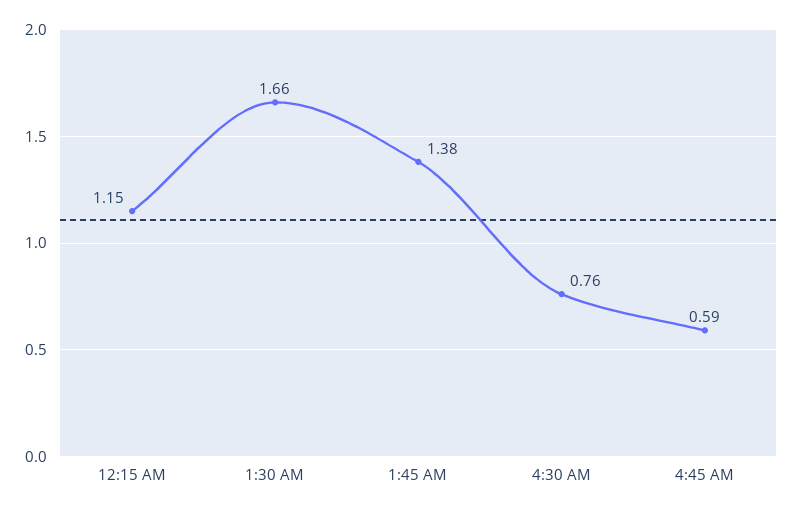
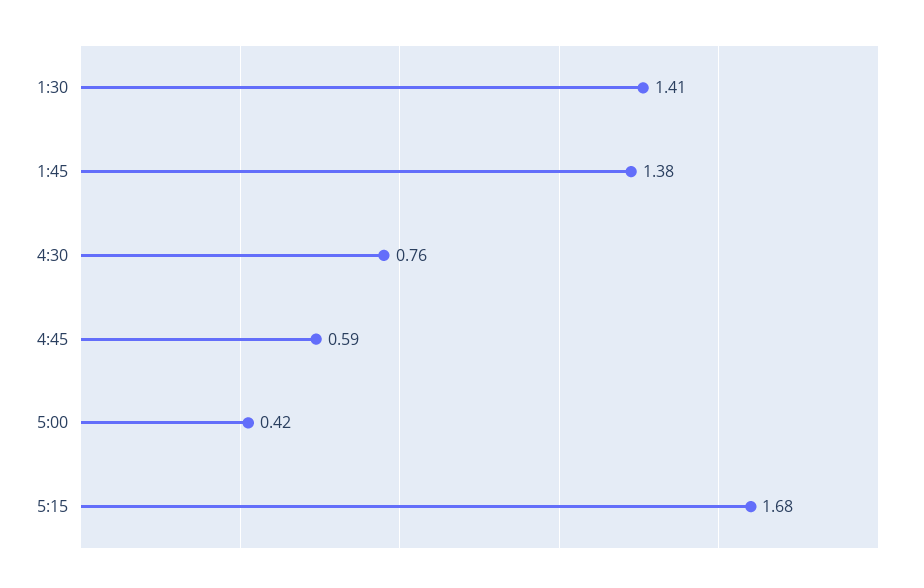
12:15 AM: 1.15 -> none
1:30 AM: 1.66 -> 1.41
5:00: none -> 0.42
5:15: none -> 1.68

